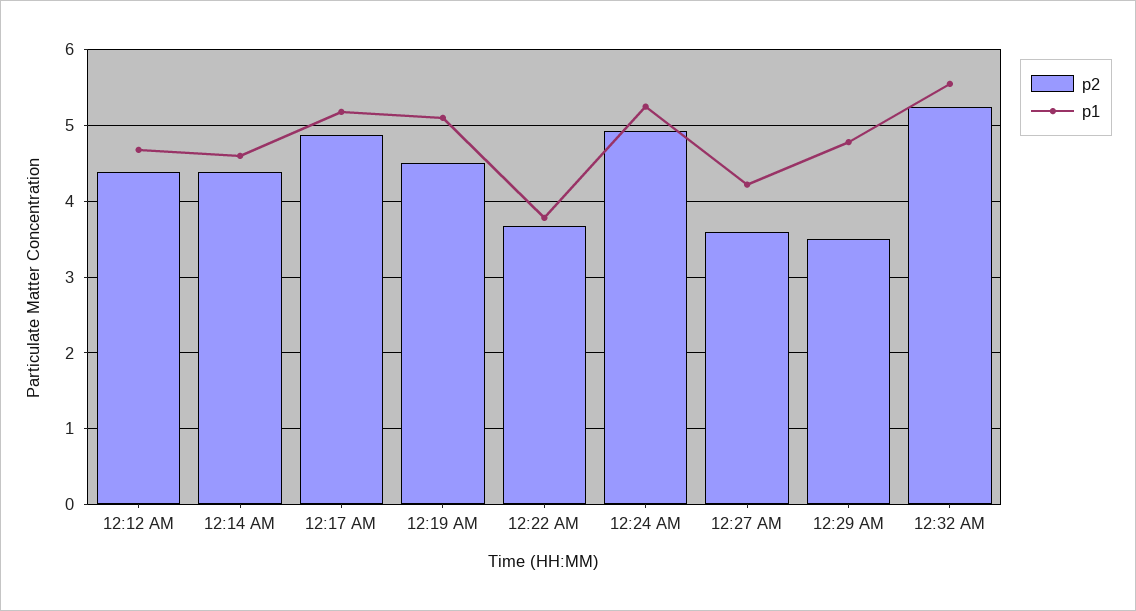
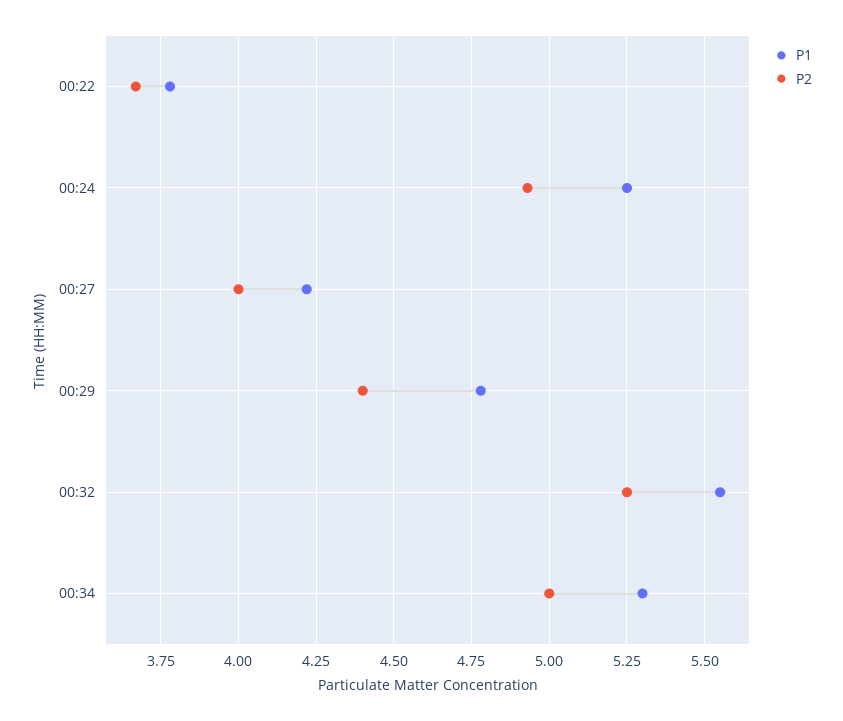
p2, 12:12 AM: 4.4 -> none
p1, 12:12 AM: 4.7 -> none
p2, 12:14 AM: 4.4 -> none
p1, 12:14 AM: 4.6 -> none
p2, 12:17 AM: 4.9 -> none
p1, 12:17 AM: 5.2 -> none
p2, 12:19 AM: 4.5 -> none
p1, 12:19 AM: 5.1 -> none
p2, 12:27 AM: 3.6 -> 4
p2, 12:29 AM: 3.5 -> 4.4
p1, 00:34: none -> 5.3
p2, 00:34: none -> 5

